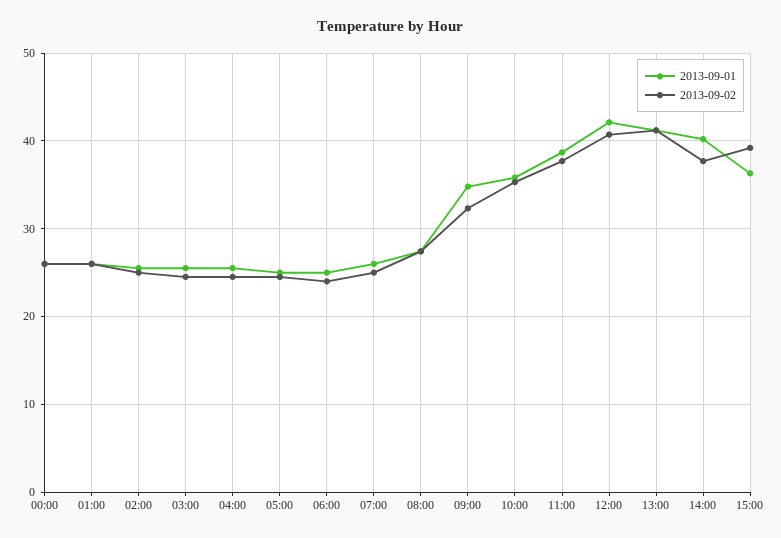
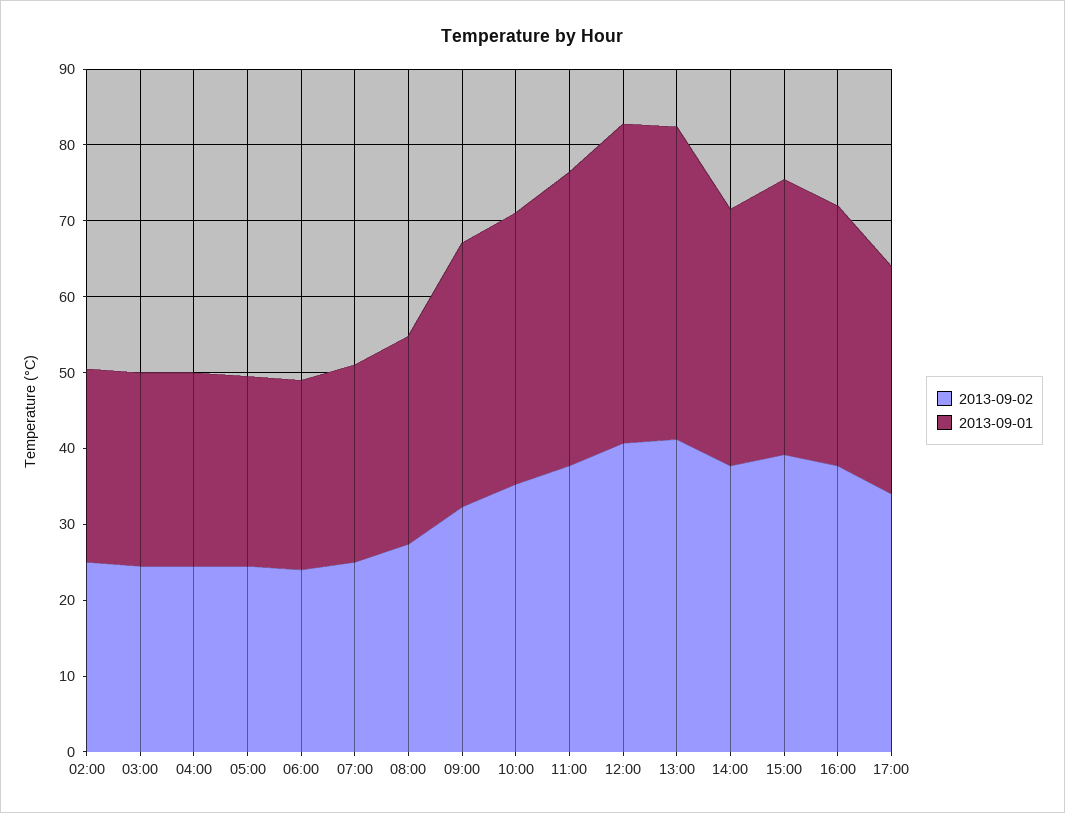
2013-09-01, 00:00: 26 -> none
2013-09-02, 00:00: 26 -> none
2013-09-01, 01:00: 26 -> none
2013-09-02, 01:00: 26 -> none
2013-09-01, 14:00: 40 -> 34
2013-09-02, 16:00: none -> 38
2013-09-01, 16:00: none -> 34
2013-09-02, 17:00: none -> 34
2013-09-01, 17:00: none -> 30

